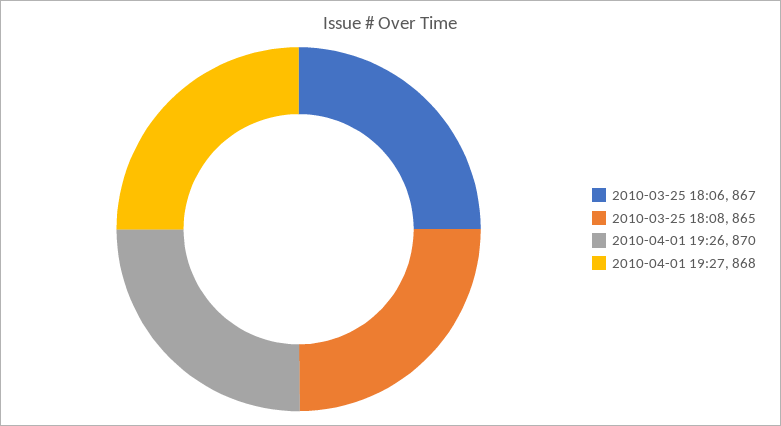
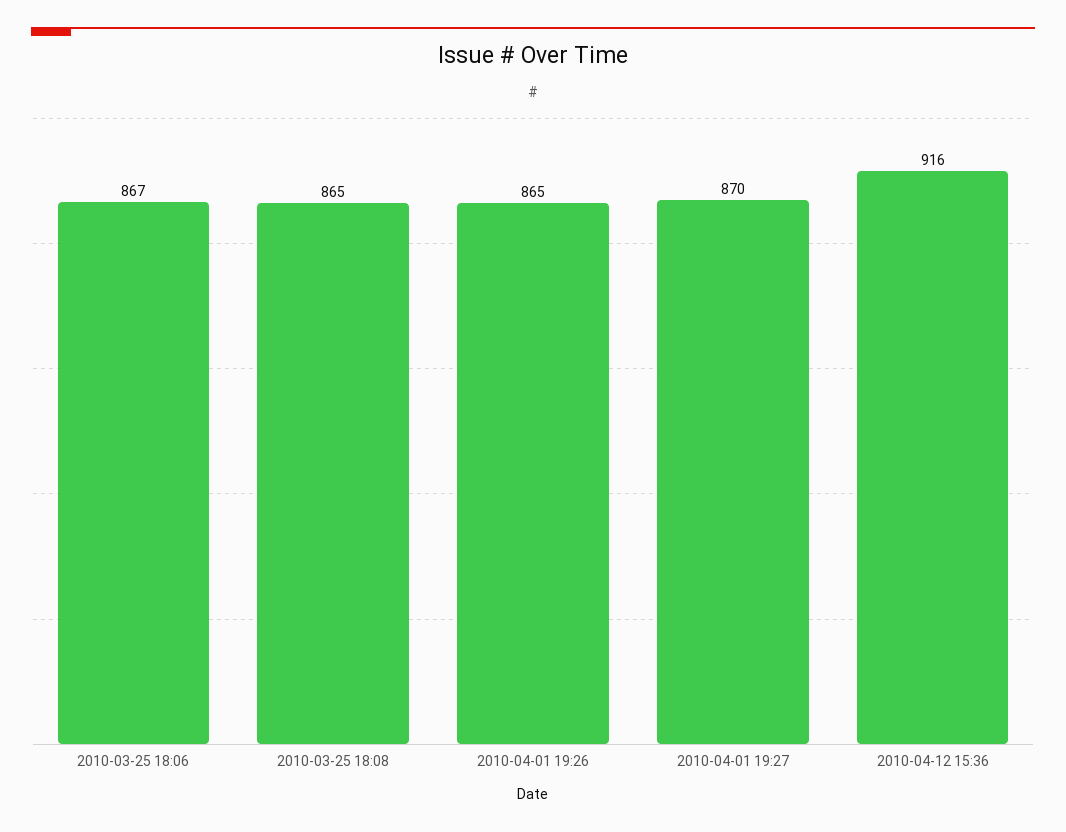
2010-04-01 19:26: 870 -> 865
2010-04-01 19:27: 868 -> 870
2010-04-12 15:36: none -> 916

